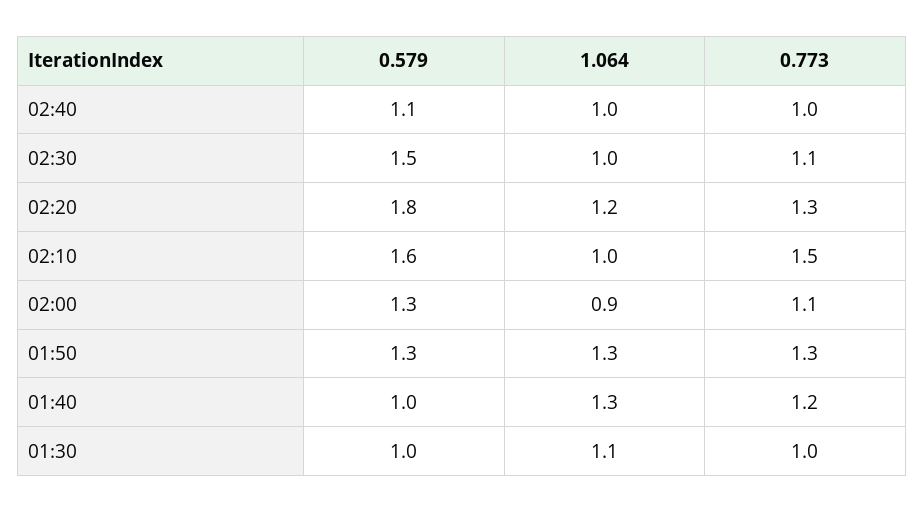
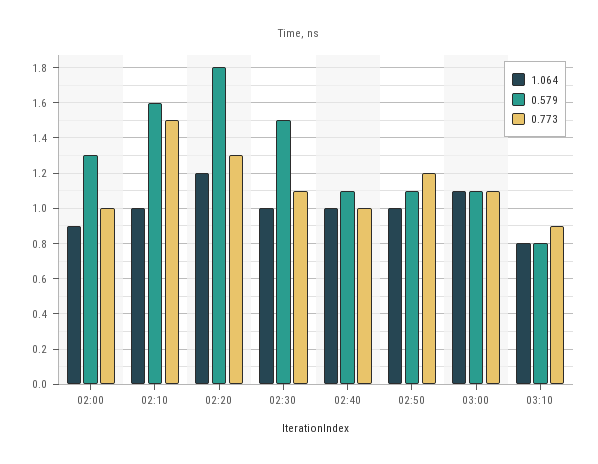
0.773, 02:00: 1.1 -> 1
0.579, 01:50: 1.3 -> none
1.064, 01:50: 1.3 -> none
0.773, 01:50: 1.3 -> none
0.579, 01:40: 1 -> none
1.064, 01:40: 1.3 -> none
0.773, 01:40: 1.2 -> none
0.579, 01:30: 1 -> none
1.064, 01:30: 1.1 -> none
0.773, 01:30: 1 -> none
1.064, 02:50: none -> 1
0.579, 02:50: none -> 1.1
0.773, 02:50: none -> 1.2
1.064, 03:00: none -> 1.1
0.579, 03:00: none -> 1.1
0.773, 03:00: none -> 1.1
1.064, 03:10: none -> 0.8
0.579, 03:10: none -> 0.8
0.773, 03:10: none -> 0.9

